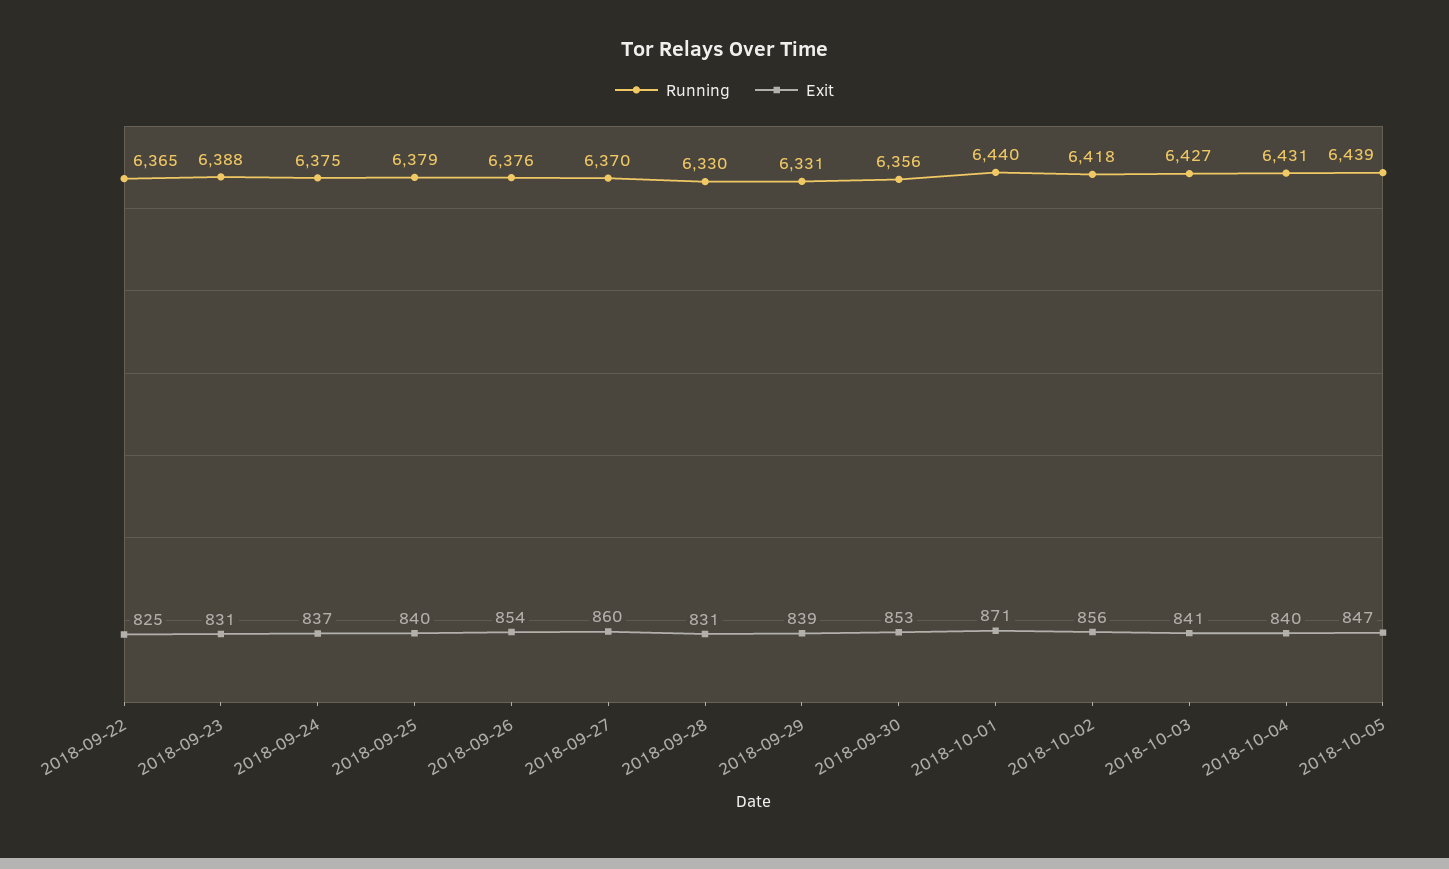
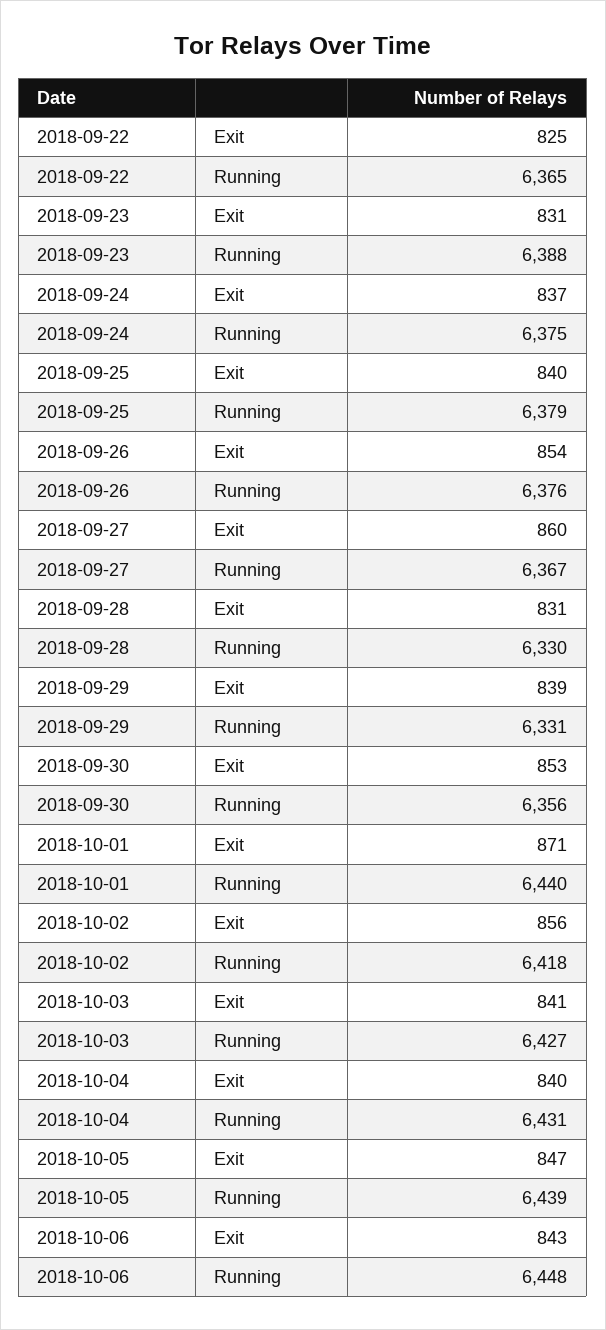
Running, 2018-09-27: 6370 -> 6367
Exit, 2018-10-06: none -> 843
Running, 2018-10-06: none -> 6448

